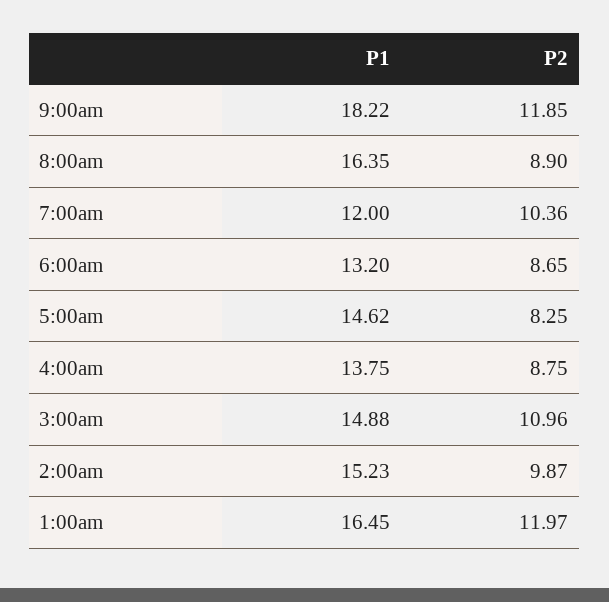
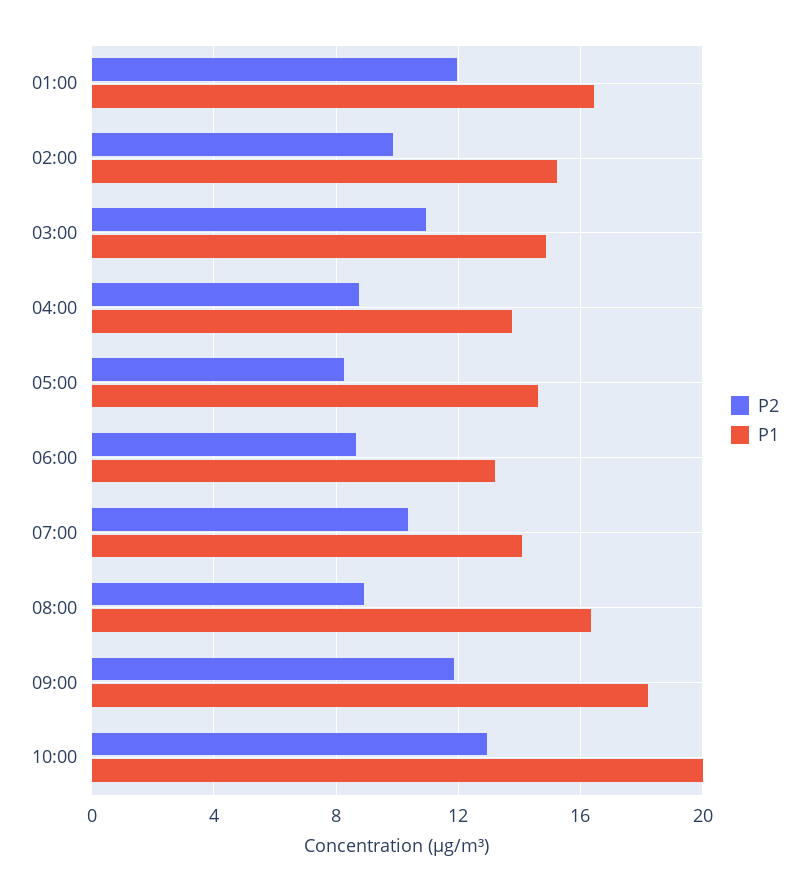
P1, 7:00am: 12 -> 14
P2, 10:00: none -> 13
P1, 10:00: none -> 20

